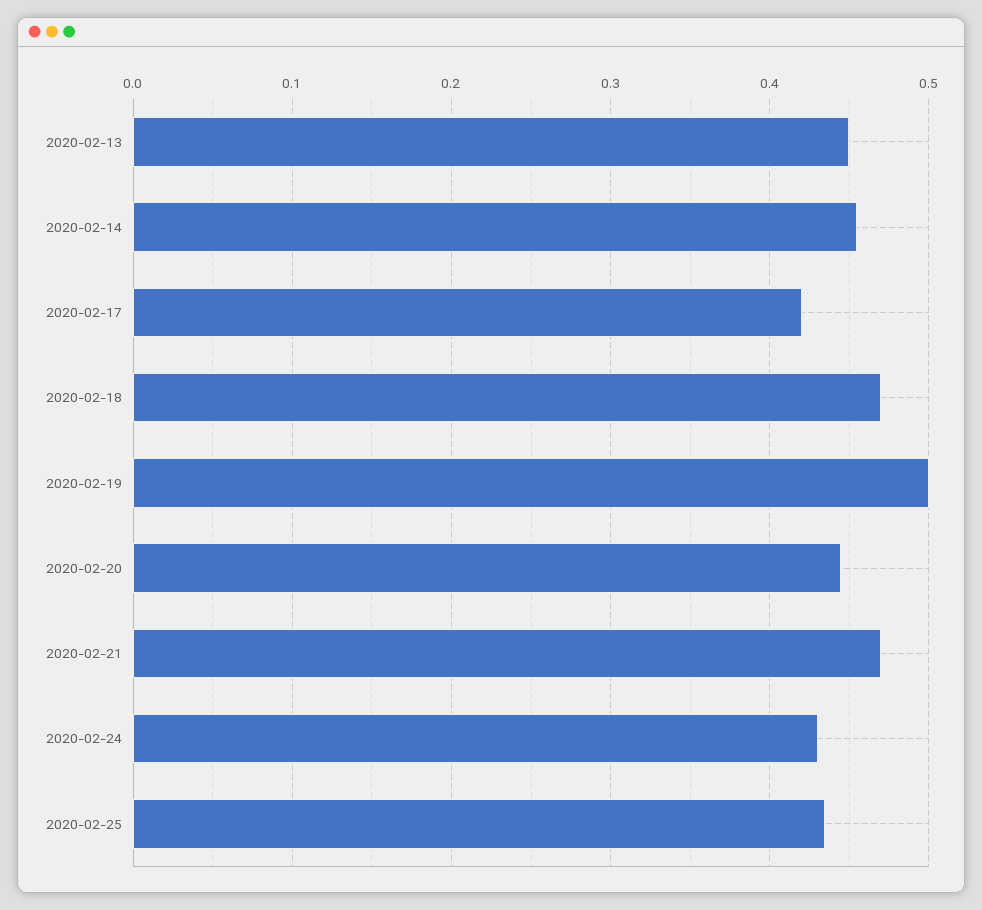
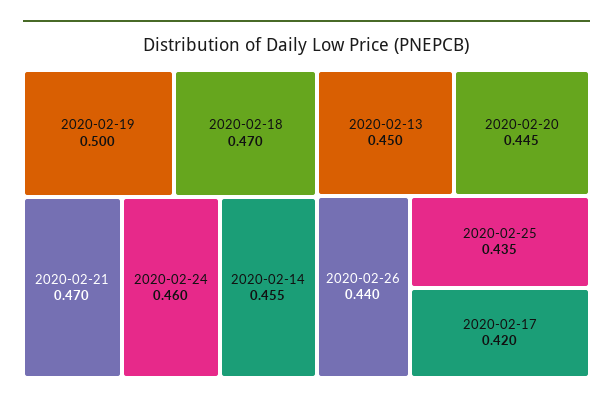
2020-02-24: 0.43 -> 0.46
2020-02-26: none -> 0.44

